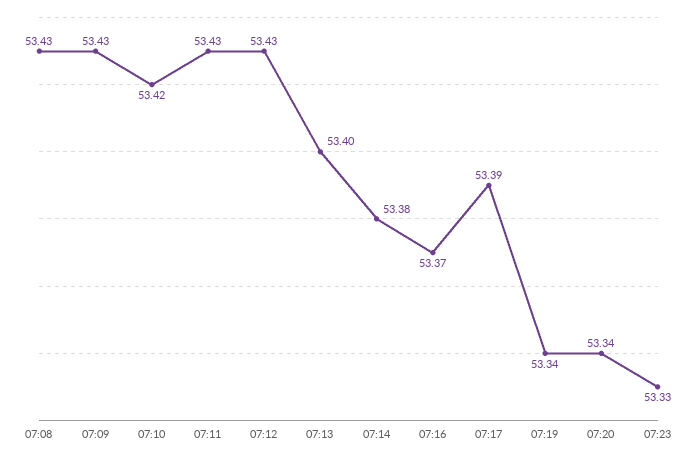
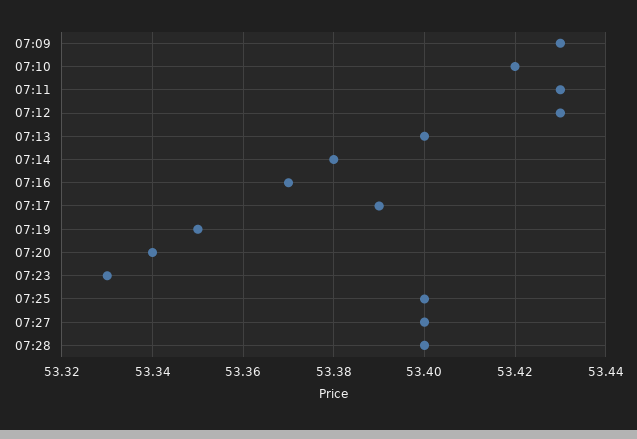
07:08: 53.43 -> none
07:19: 53.34 -> 53.35
07:25: none -> 53.4
07:27: none -> 53.4
07:28: none -> 53.4

